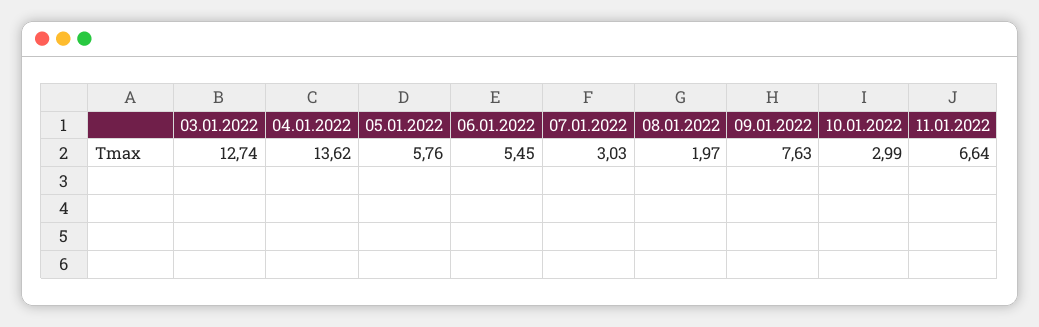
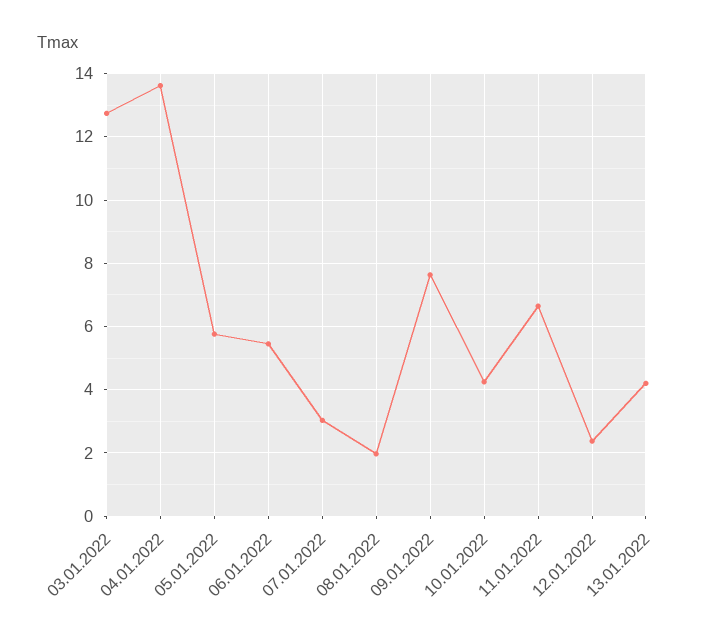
10.01.2022: 2.99 -> 4.2
12.01.2022: none -> 2.4
13.01.2022: none -> 4.2

